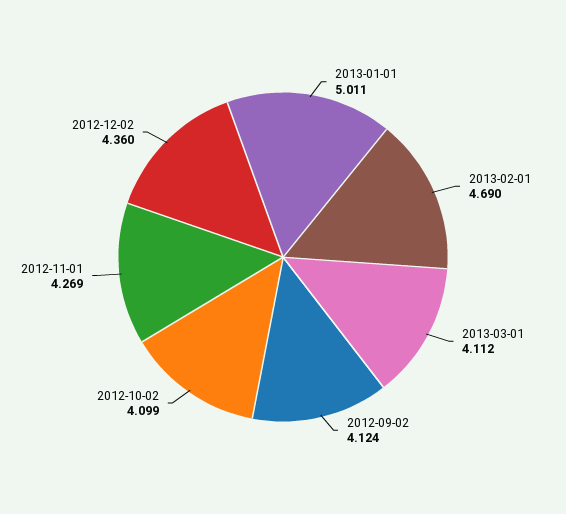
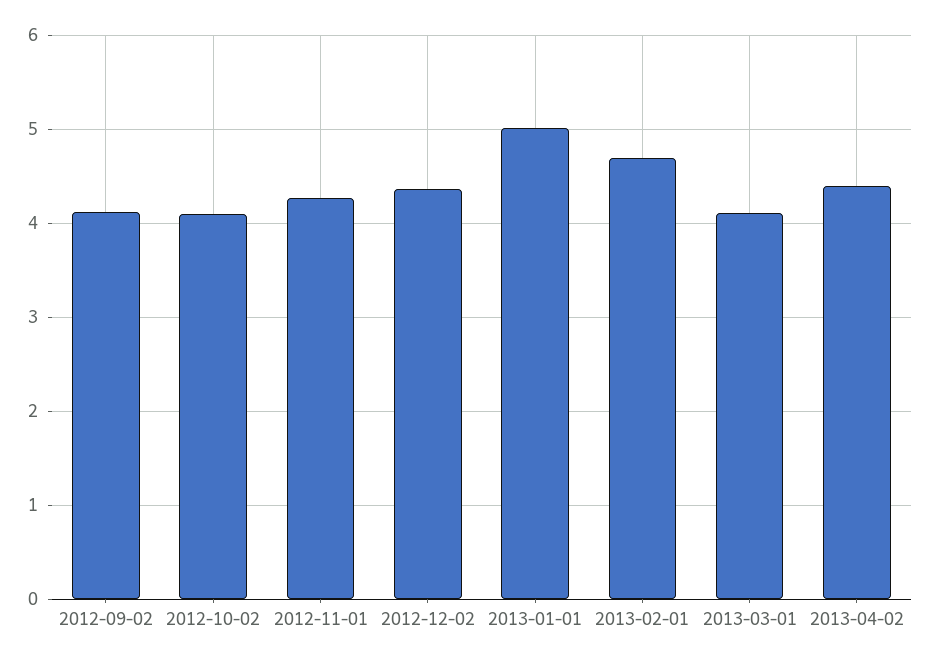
2013-04-02: none -> 4.4

